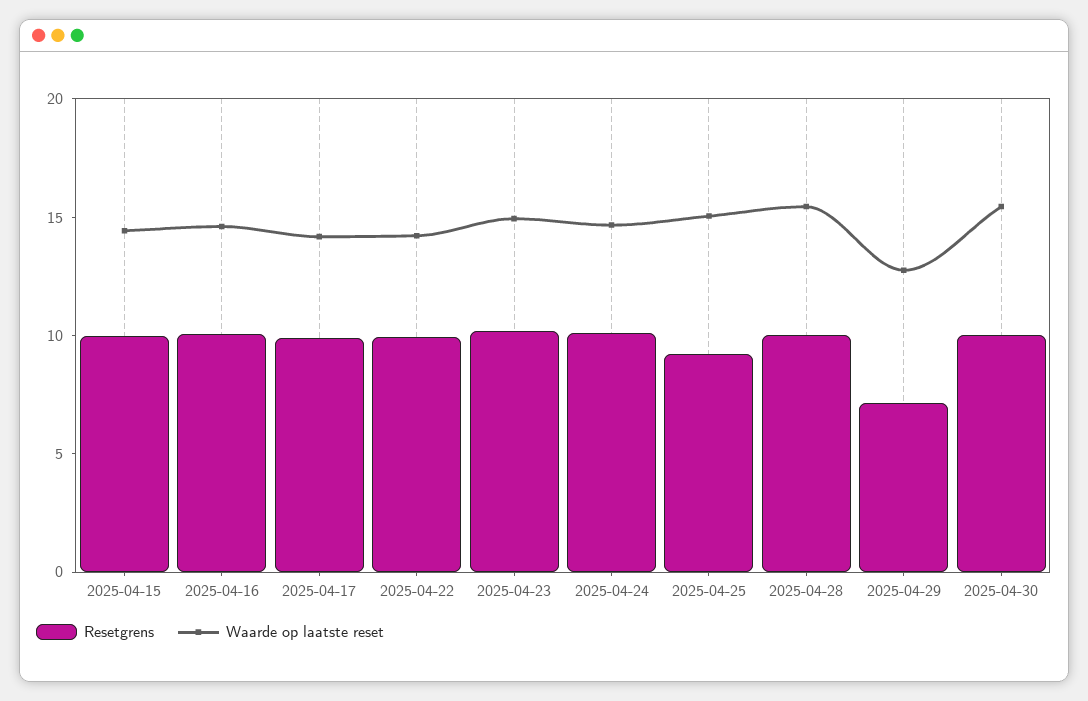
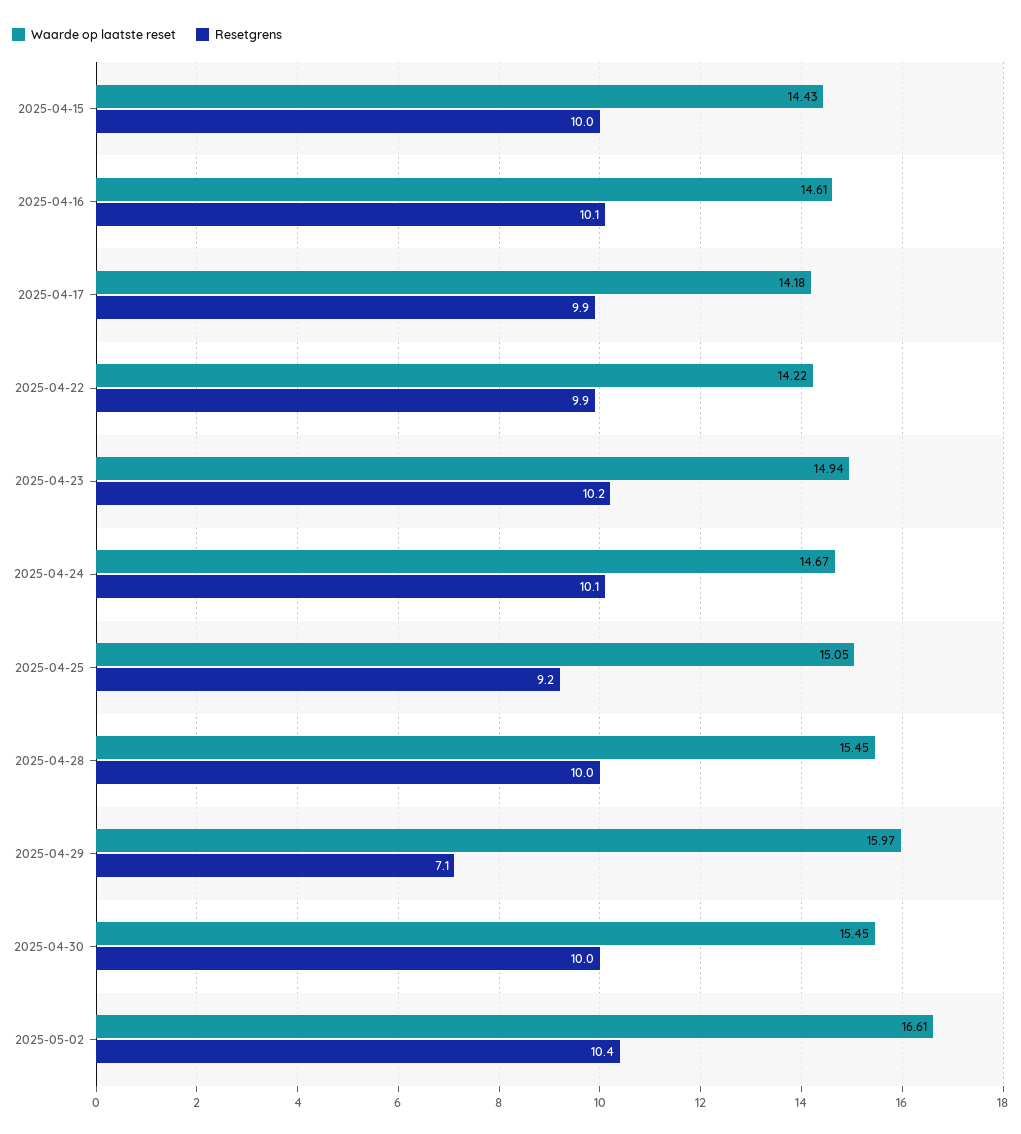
Waarde op laatste reset, 2025-04-29: 13 -> 15.97
Waarde op laatste reset, 2025-05-02: none -> 16.61
Resetgrens, 2025-05-02: none -> 10.4

